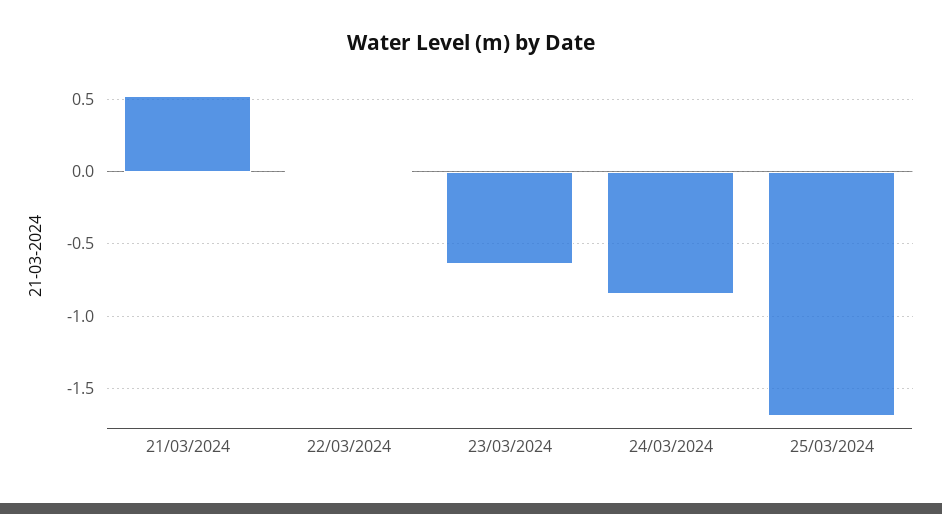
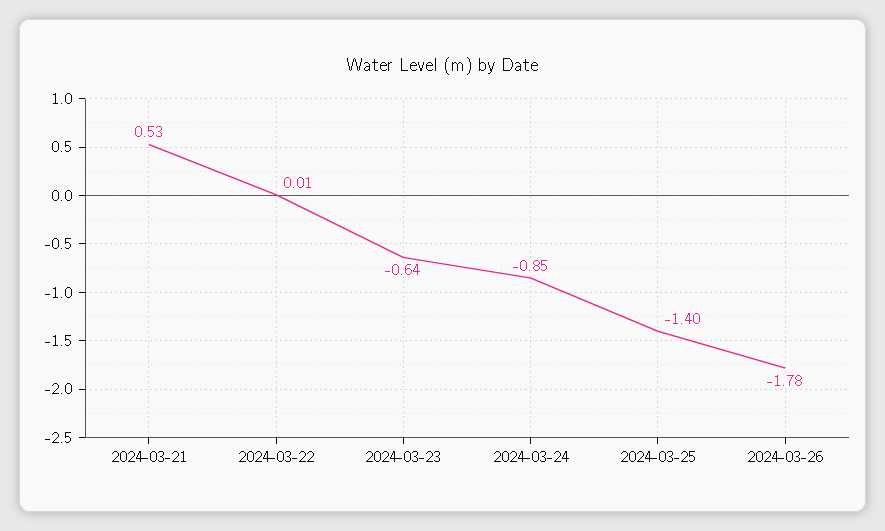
25/03/2024: -1.7 -> -1.4
2024-03-26: none -> -1.78

